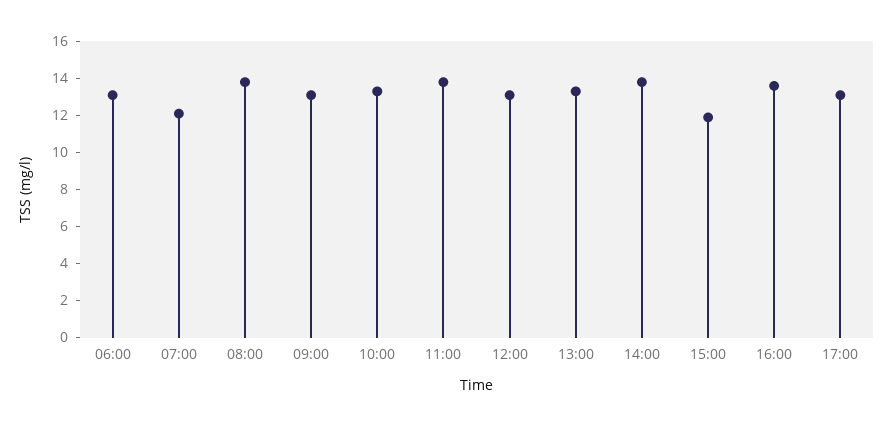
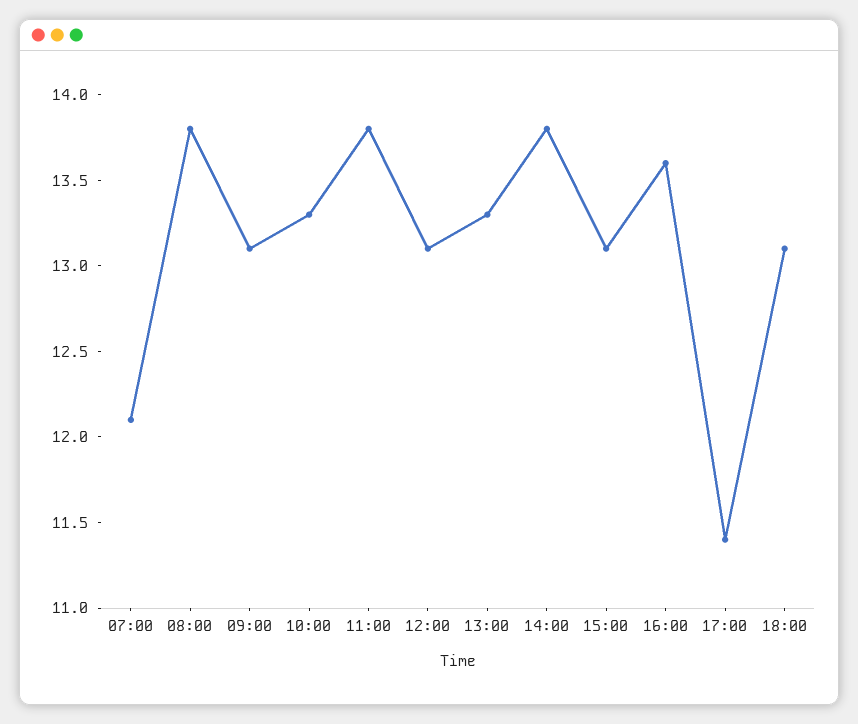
06:00: 13 -> none
15:00: 12 -> 13.1
17:00: 13 -> 11.4
18:00: none -> 13.1

